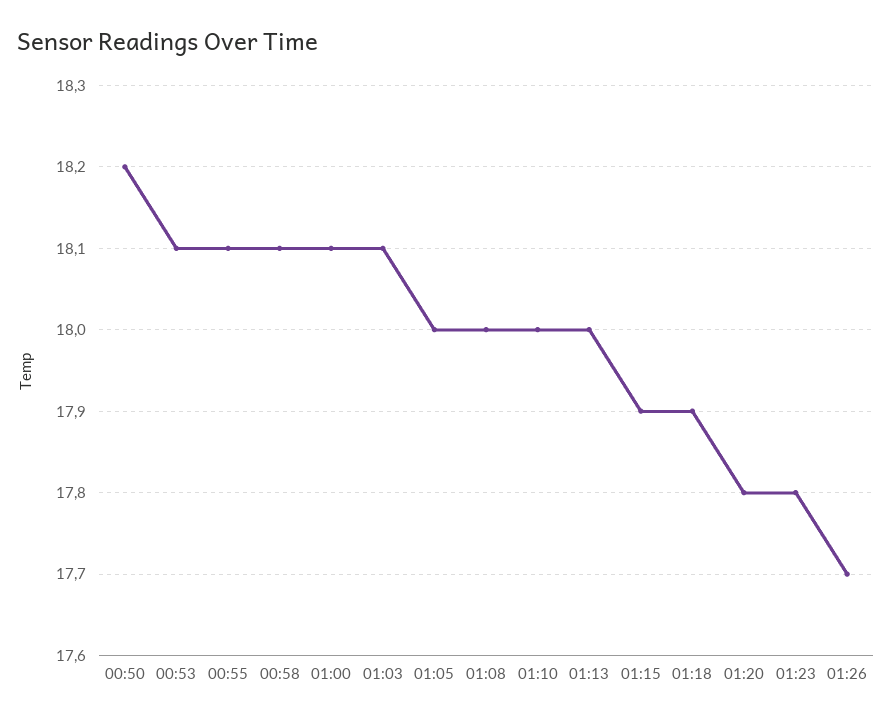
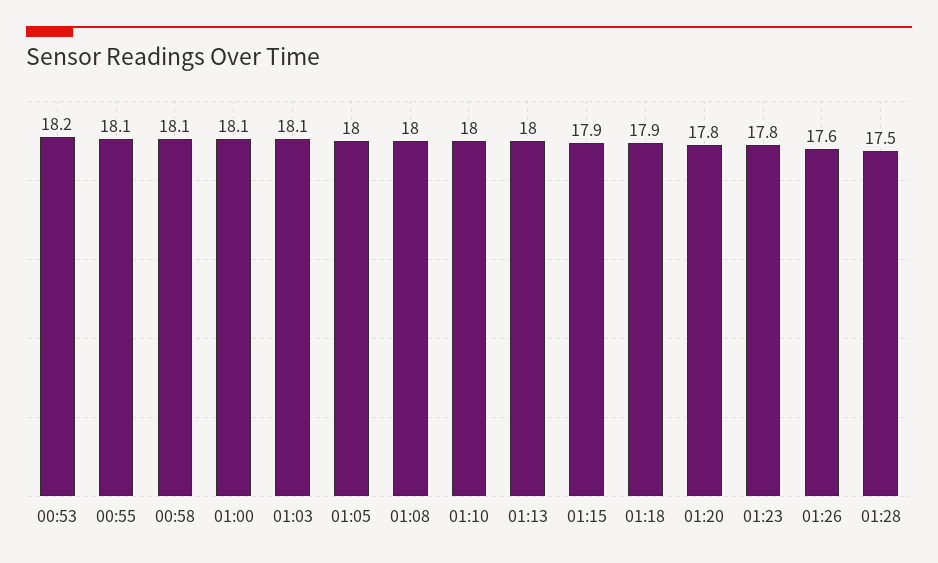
00:50: 18.2 -> none
00:53: 18.1 -> 18.2
01:26: 17.7 -> 17.6
01:28: none -> 17.5

